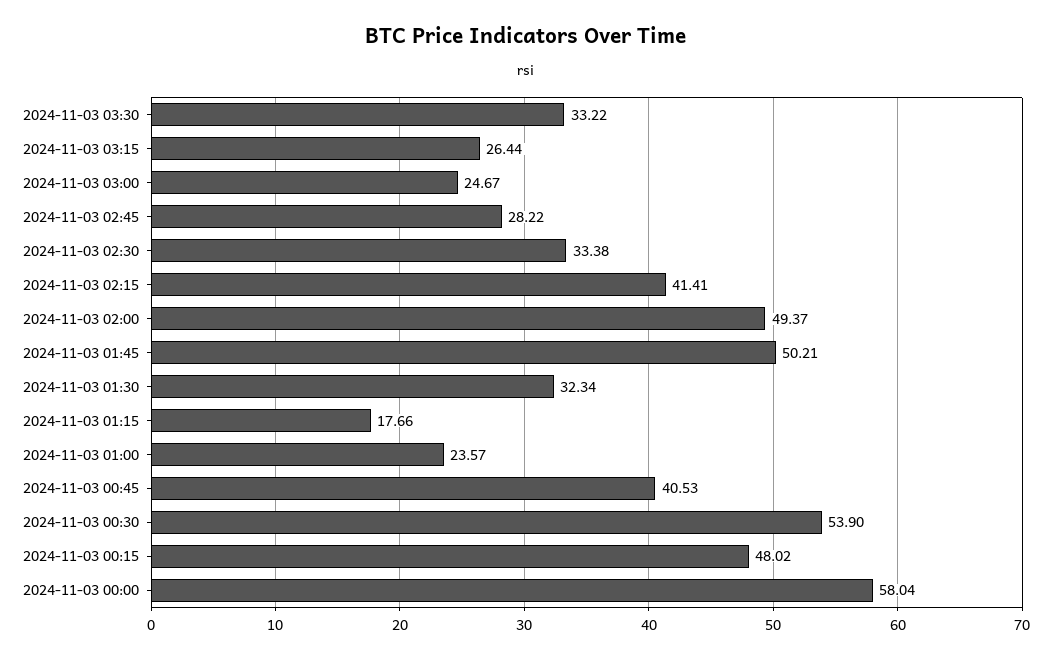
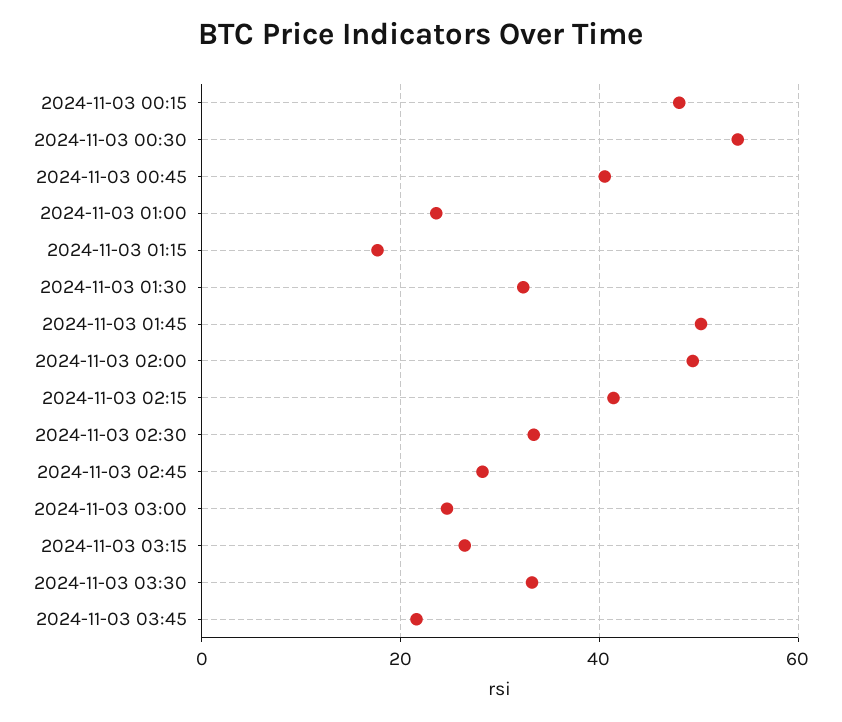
2024-11-03 00:00: 58.04 -> none
2024-11-03 03:45: none -> 22

